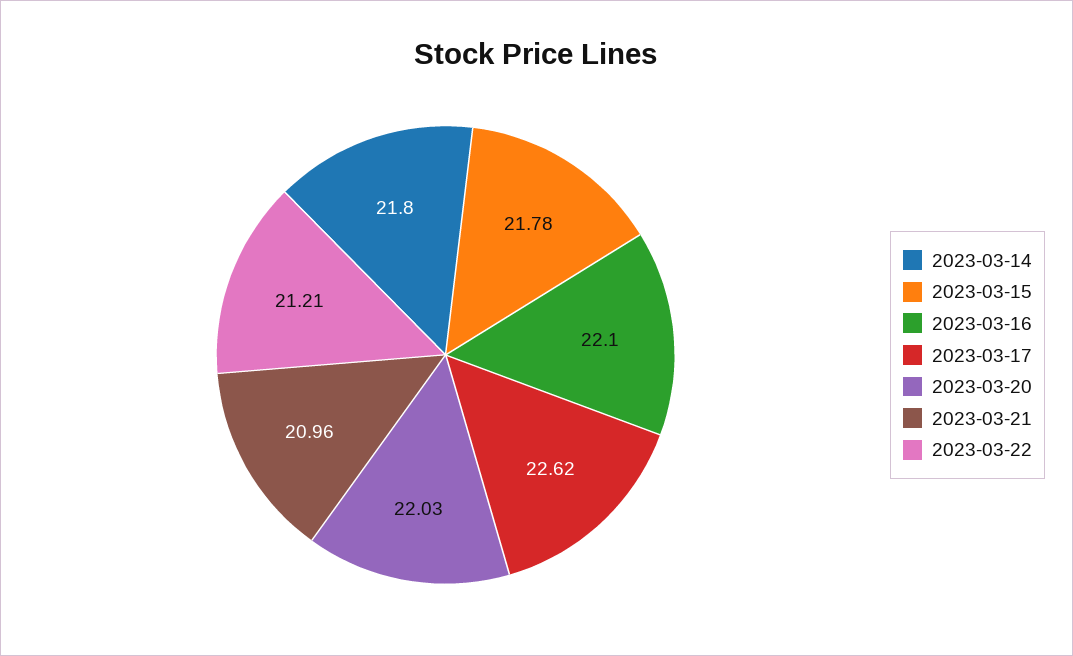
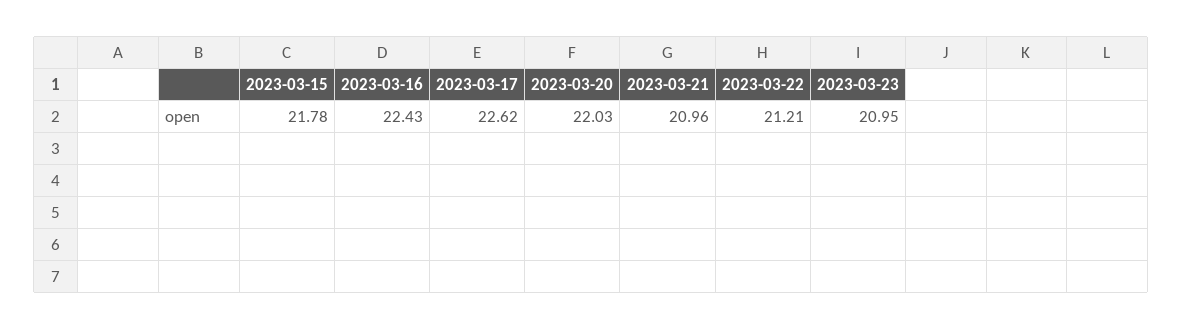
2023-03-14: 21.8 -> none
2023-03-16: 22.1 -> 22.43
2023-03-23: none -> 20.95

